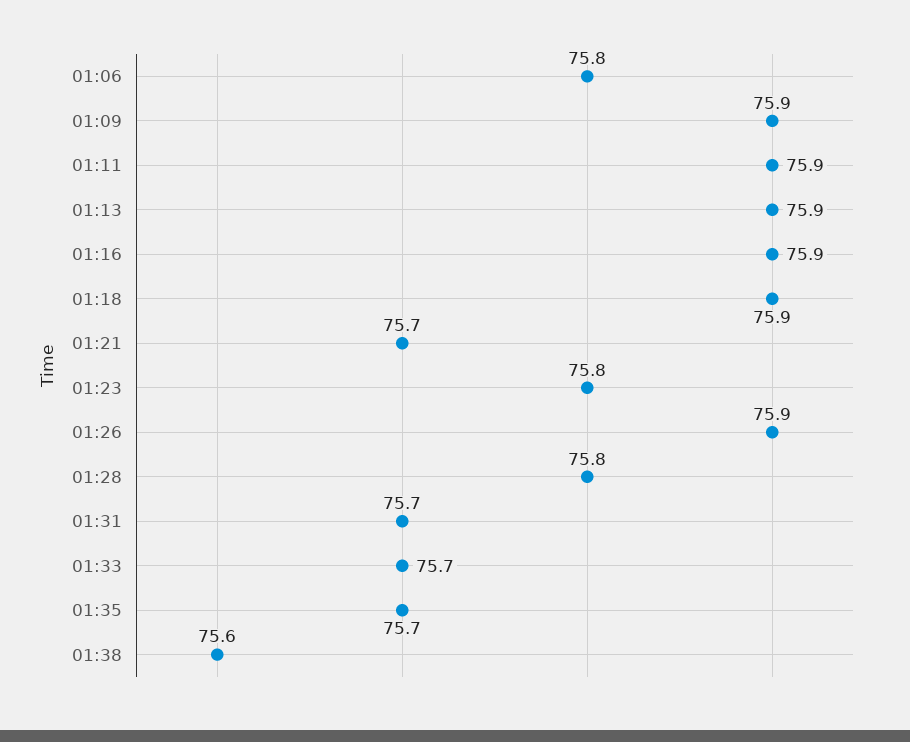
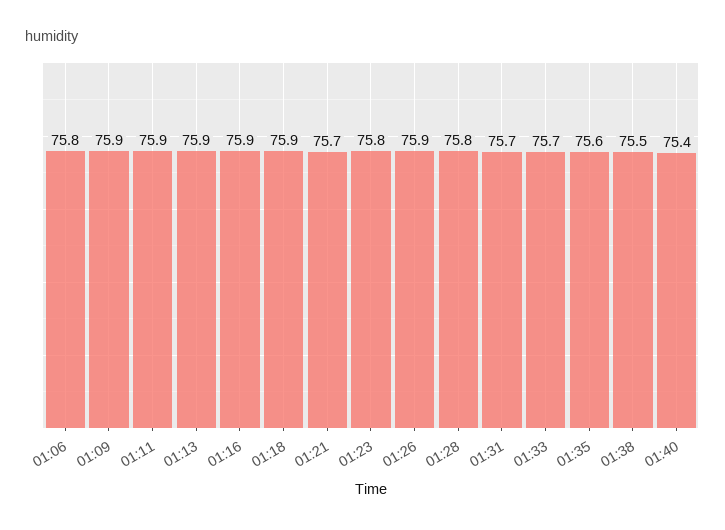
01:35: 75.7 -> 75.6
01:38: 75.6 -> 75.5
01:40: none -> 75.4

